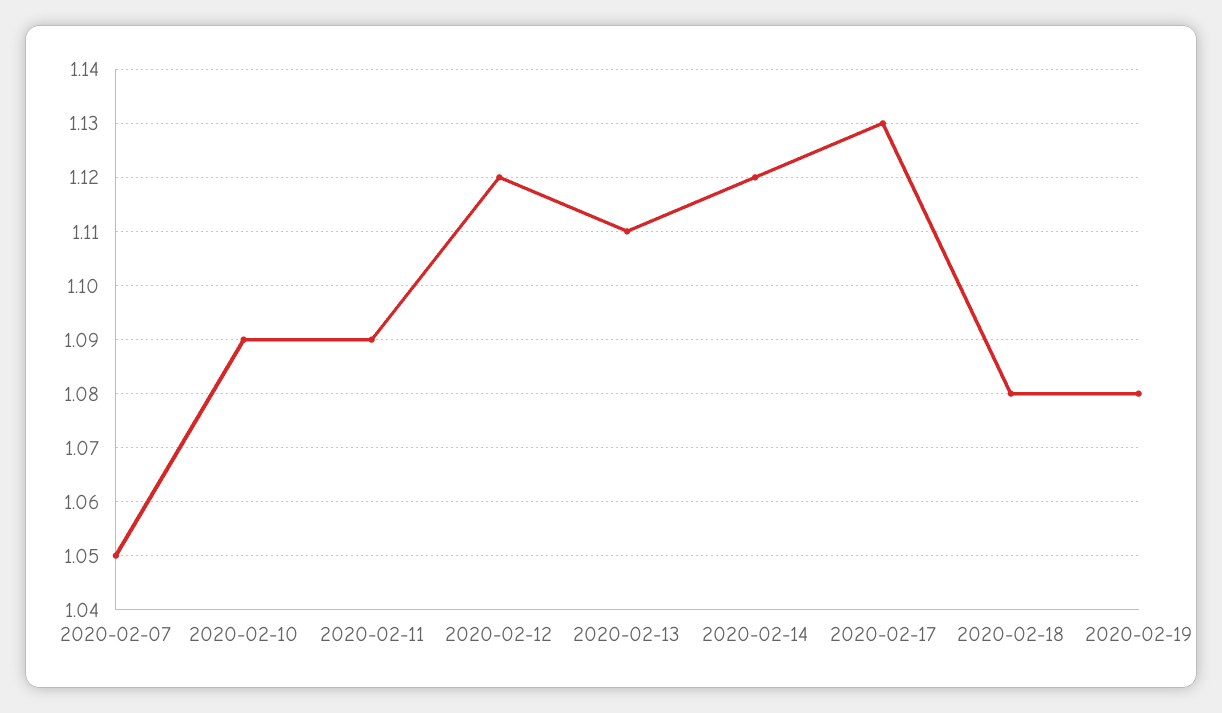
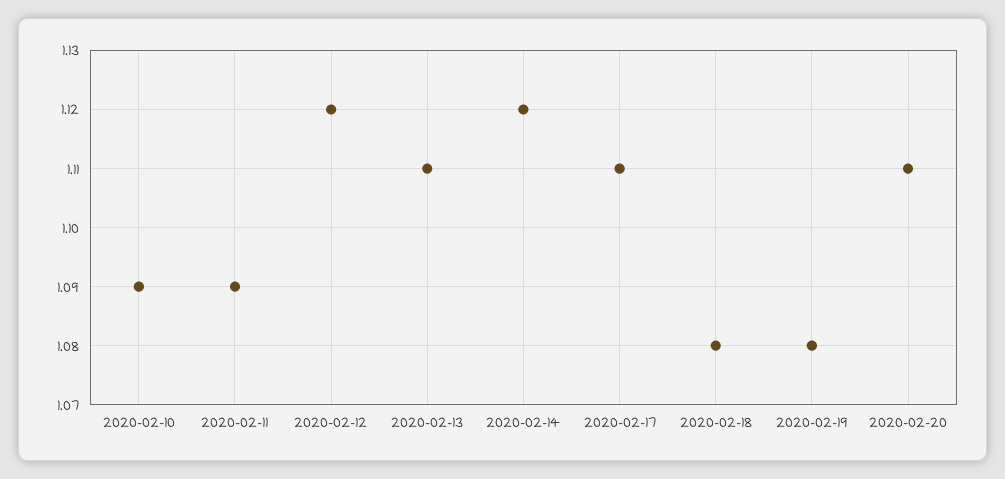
2020-02-07: 1.05 -> none
2020-02-17: 1.13 -> 1.11
2020-02-20: none -> 1.11

